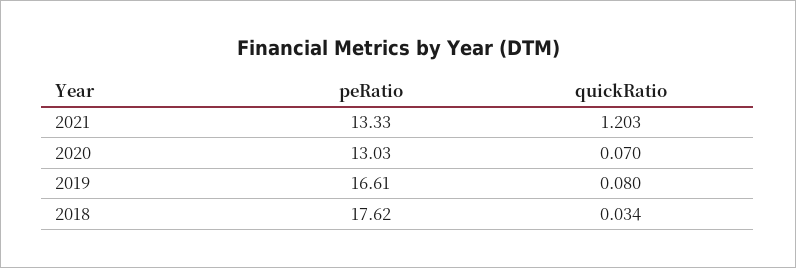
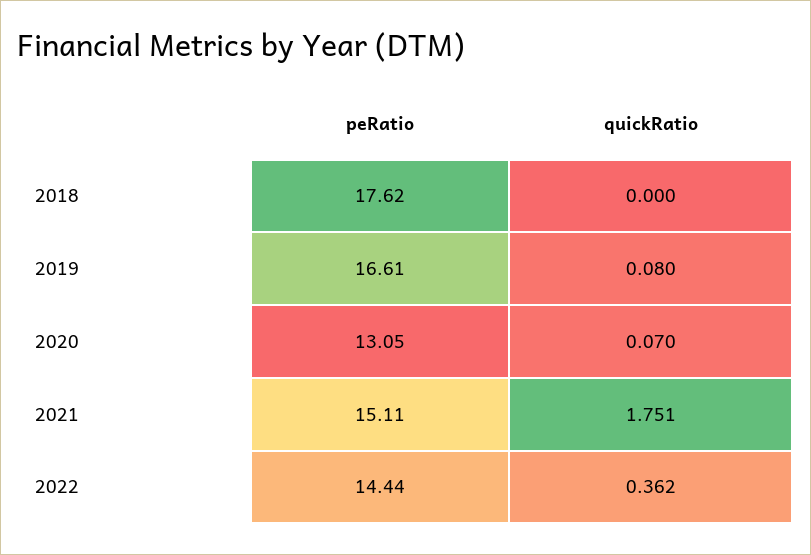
peRatio, 2021: 13.33 -> 15.11
quickRatio, 2021: 1.203 -> 1.751
peRatio, 2020: 13.03 -> 13.05
quickRatio, 2018: 0.034 -> 0
peRatio, 2022: none -> 14.44
quickRatio, 2022: none -> 0.362

